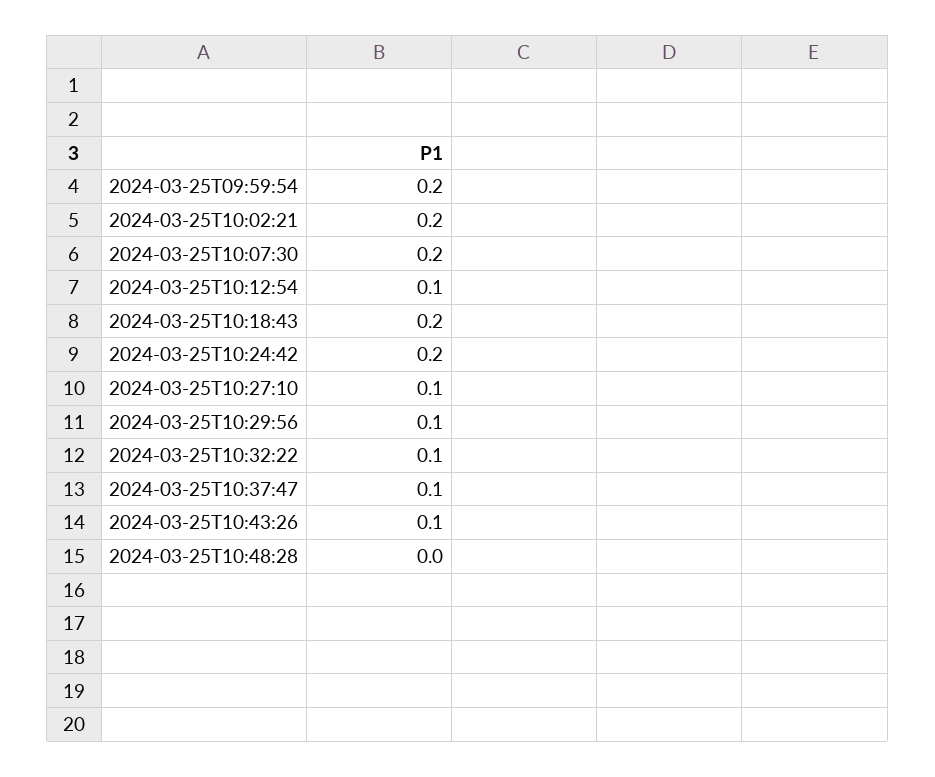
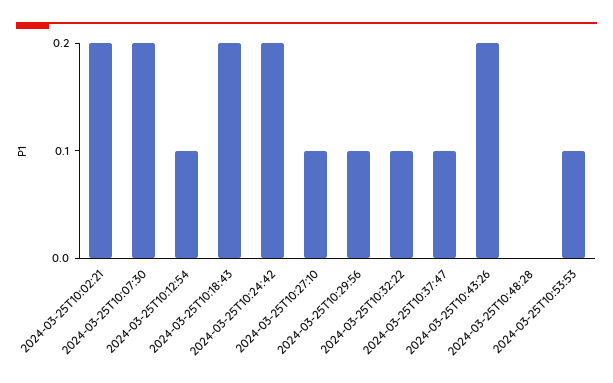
2024-03-25T09:59:54: 0.2 -> none
2024-03-25T10:43:26: 0.1 -> 0.2
2024-03-25T10:53:53: none -> 0.1

